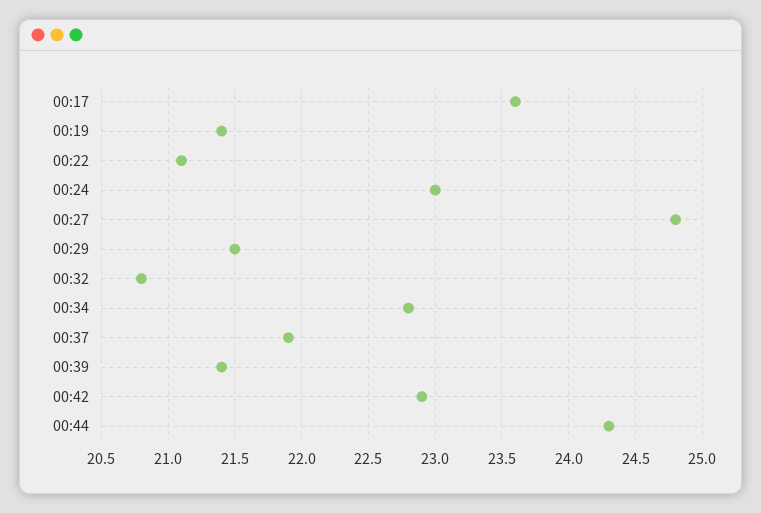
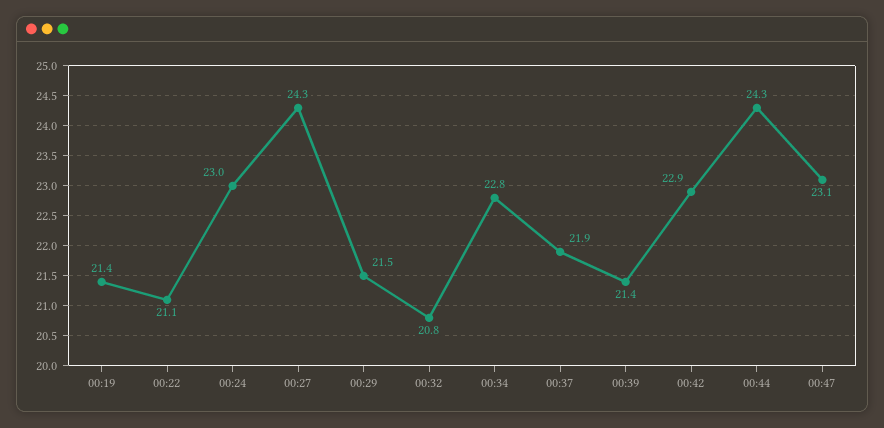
00:17: 23.6 -> none
00:27: 24.8 -> 24.3
00:47: none -> 23.1

